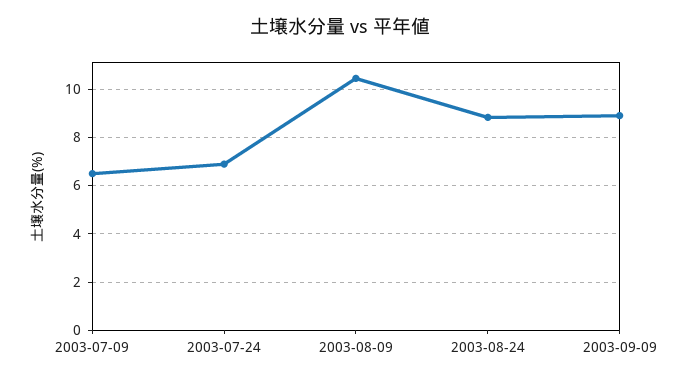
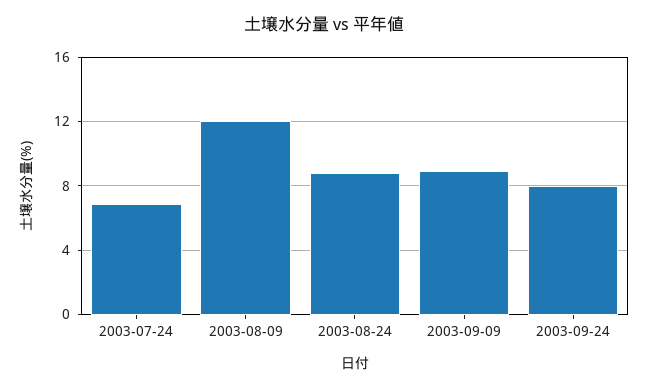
2003-07-09: 6.5 -> none
2003-08-09: 10.5 -> 12
2003-09-24: none -> 8

